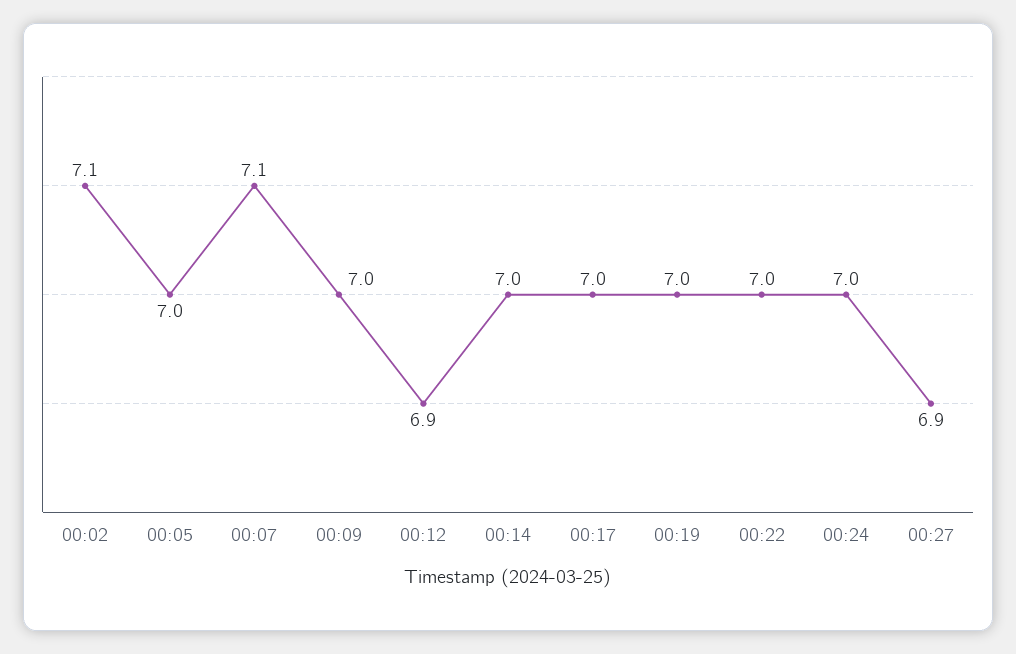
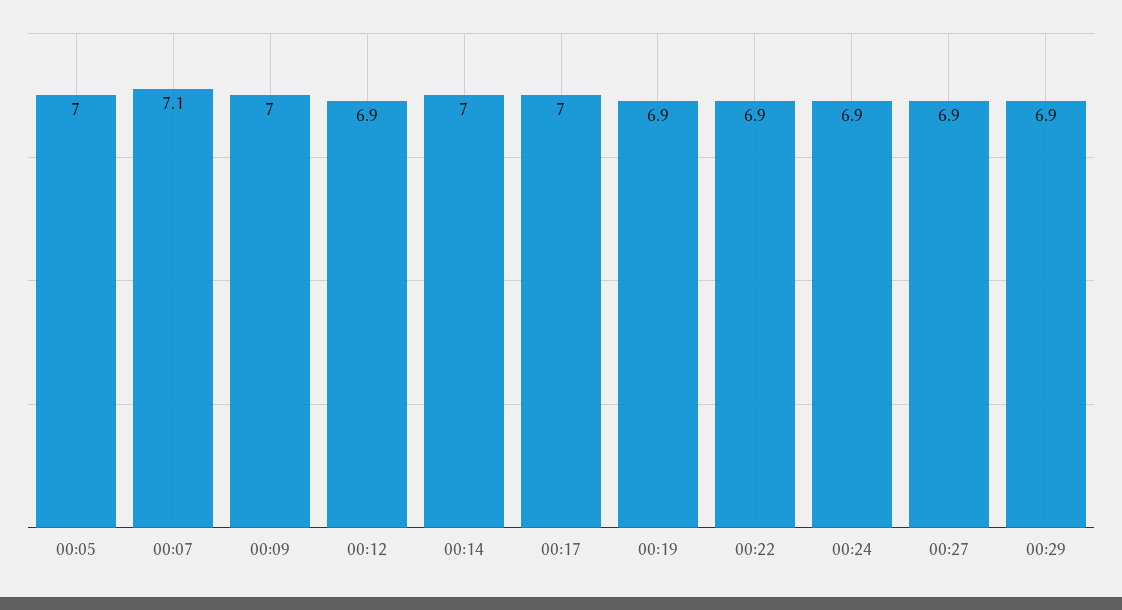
00:02: 7.1 -> none
00:19: 7 -> 6.9
00:22: 7 -> 6.9
00:24: 7 -> 6.9
00:29: none -> 6.9

